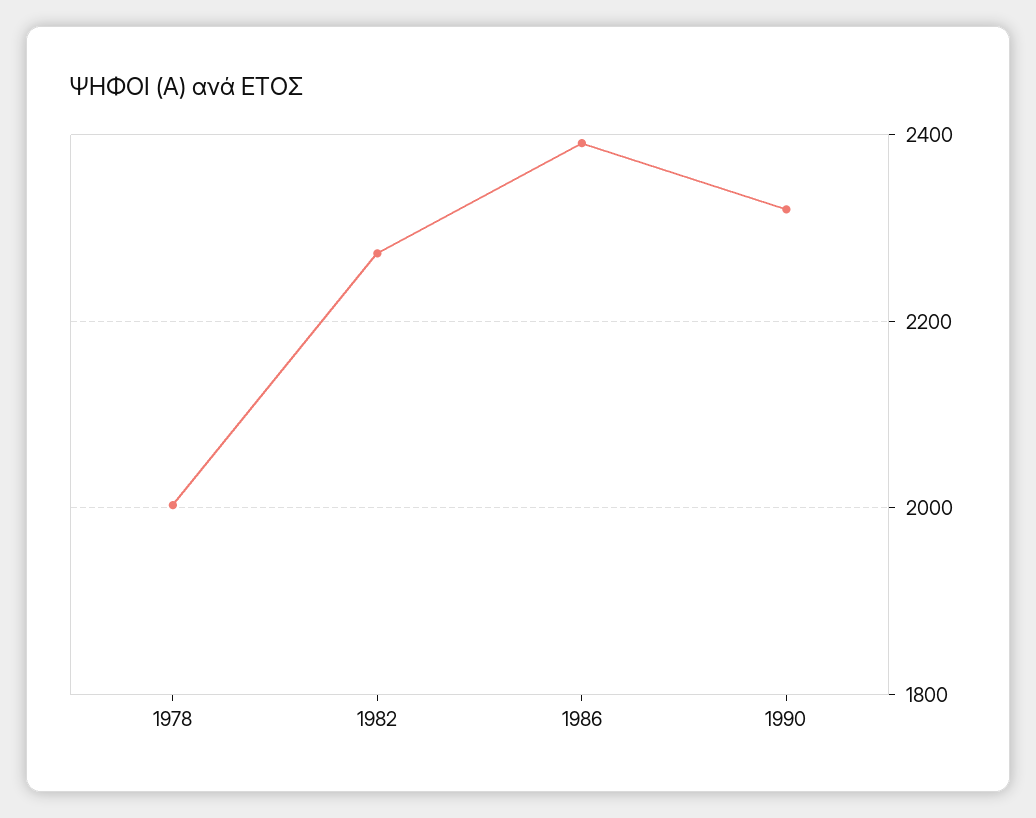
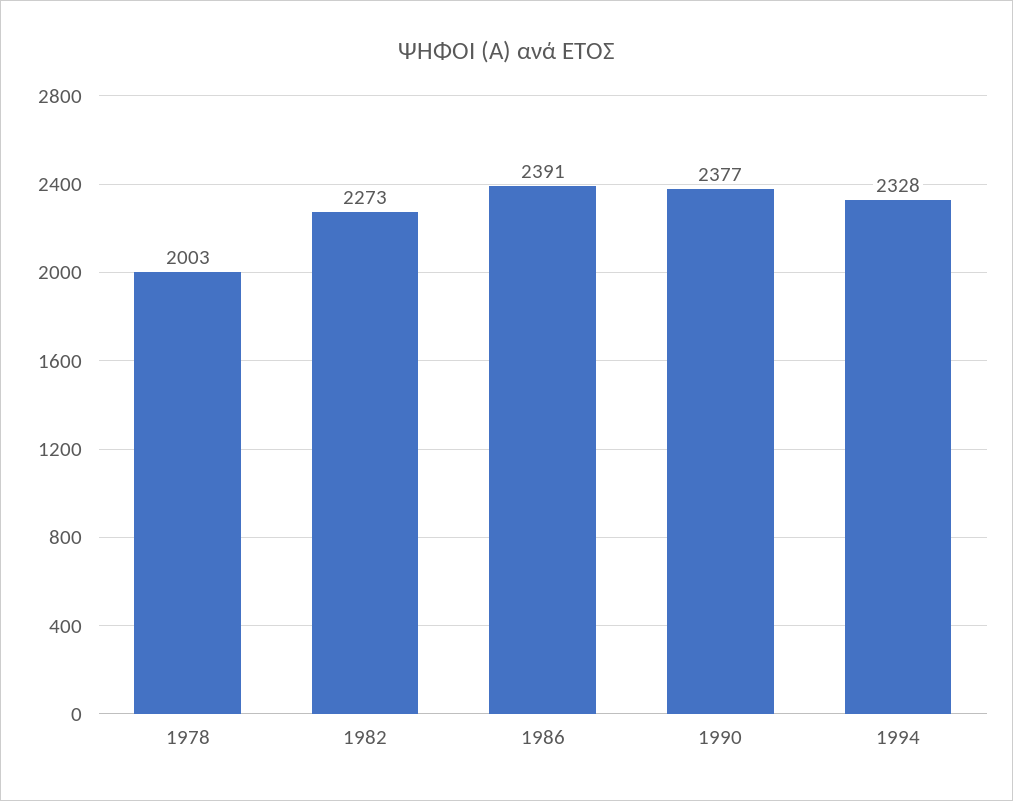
1990: 2320 -> 2377
1994: none -> 2328

